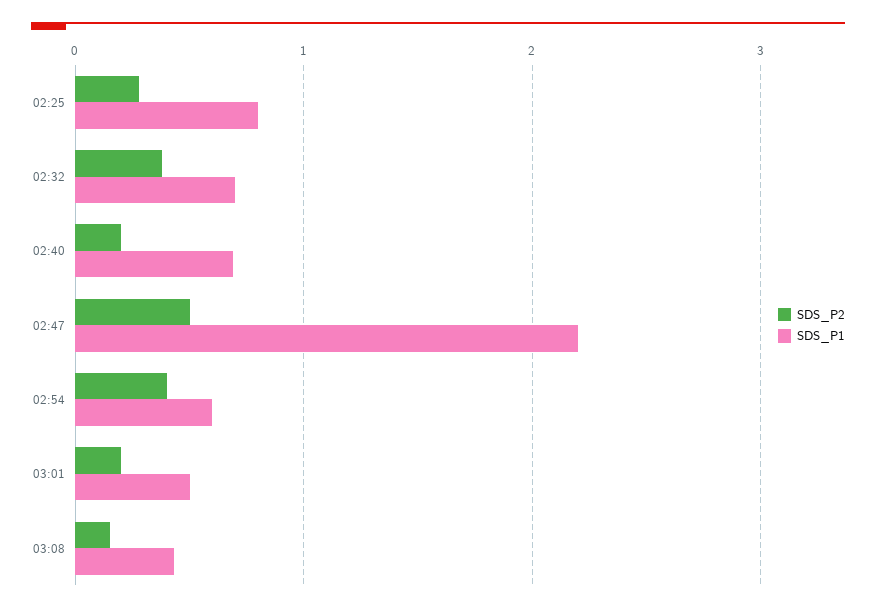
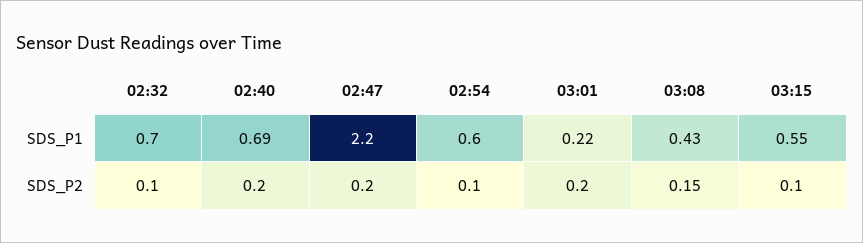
SDS_P2, 02:25: 0.3 -> none
SDS_P1, 02:25: 0.8 -> none
SDS_P2, 02:32: 0.4 -> 0.1
SDS_P2, 02:47: 0.5 -> 0.2
SDS_P2, 02:54: 0.4 -> 0.1
SDS_P1, 03:01: 0.5 -> 0.22
SDS_P1, 03:15: none -> 0.55
SDS_P2, 03:15: none -> 0.1

